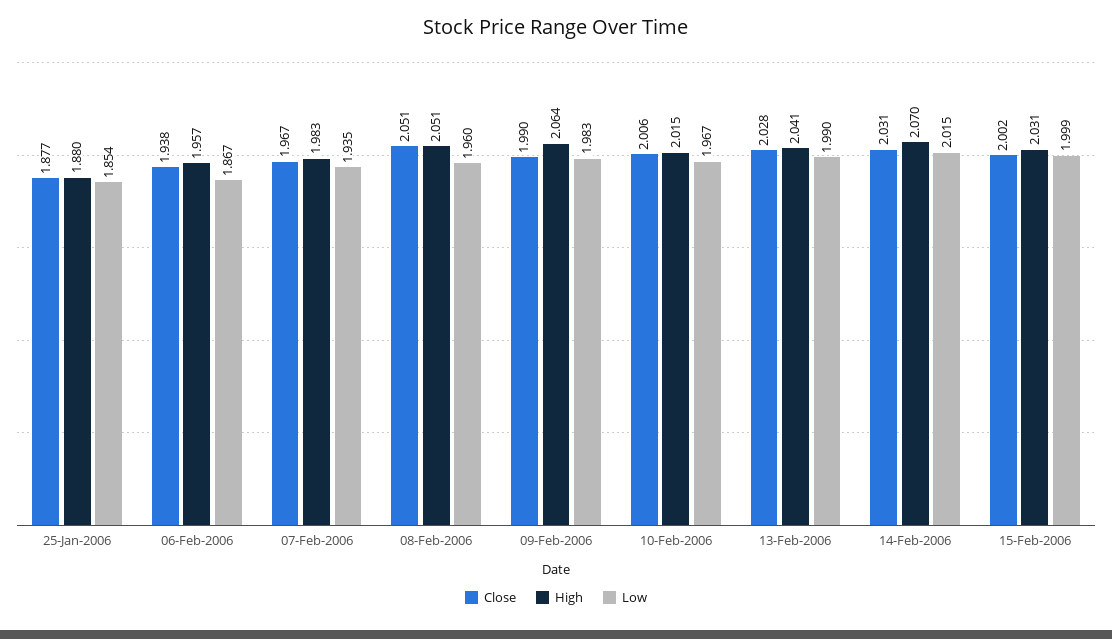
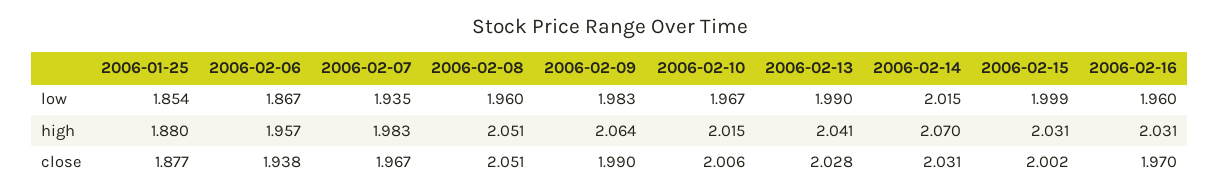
Low, 2006-02-16: none -> 1.96
High, 2006-02-16: none -> 2.031
Close, 2006-02-16: none -> 1.97

